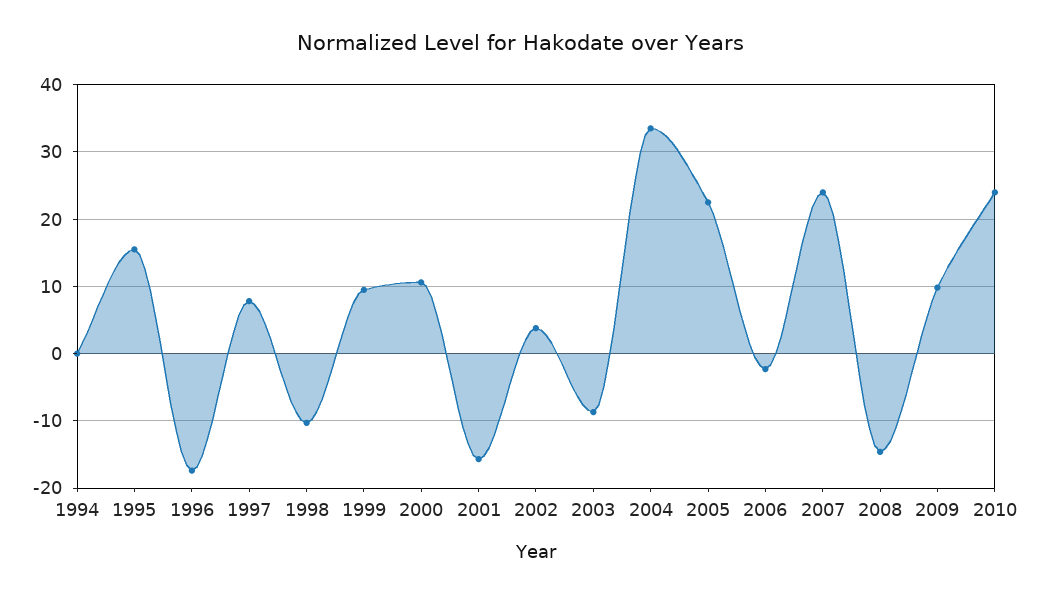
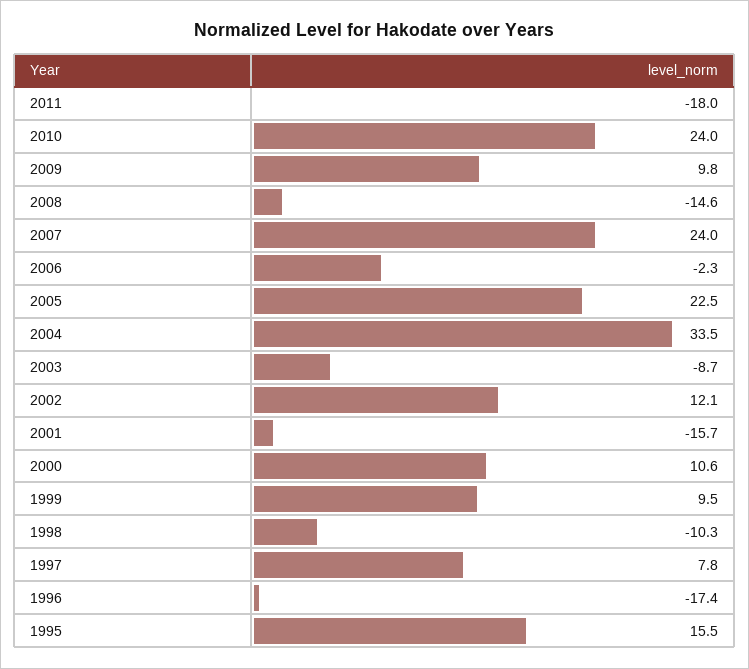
1994: 0 -> none
2002: 4 -> 12.1
2011: none -> -18

